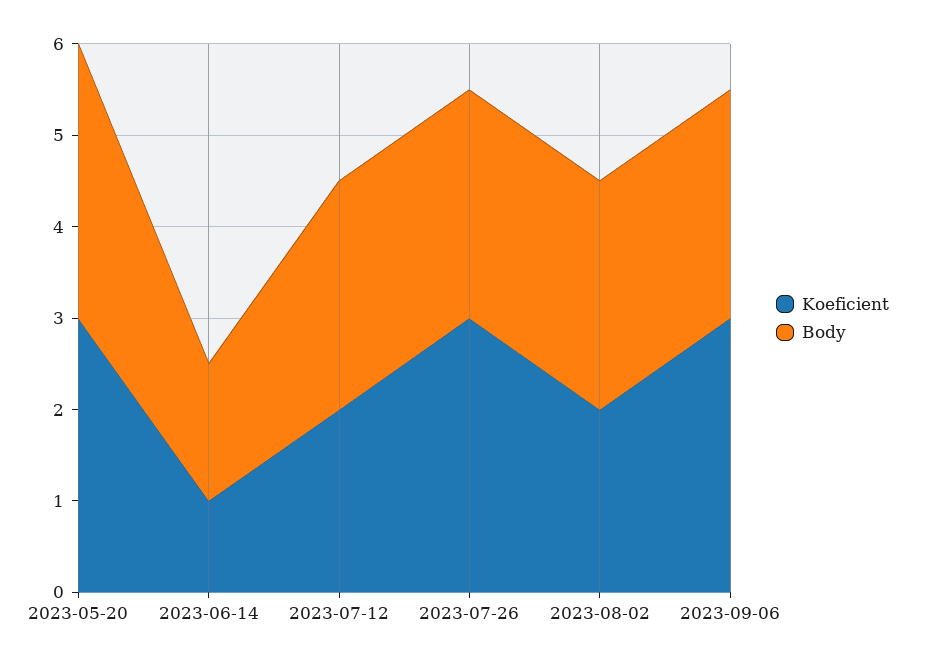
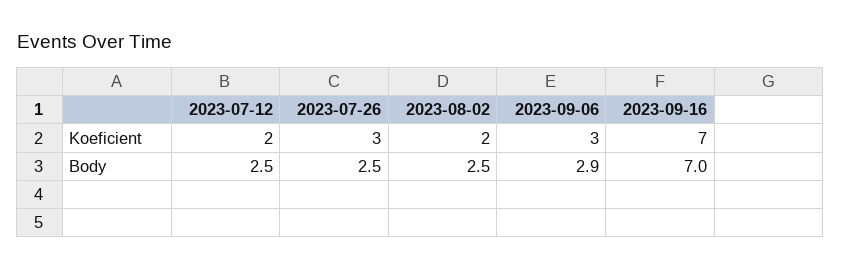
Koeficient, 2023-05-20: 3 -> none
Body, 2023-05-20: 3 -> none
Koeficient, 2023-06-14: 1 -> none
Body, 2023-06-14: 1.5 -> none
Body, 2023-09-06: 2.5 -> 2.9
Koeficient, 2023-09-16: none -> 7
Body, 2023-09-16: none -> 7

